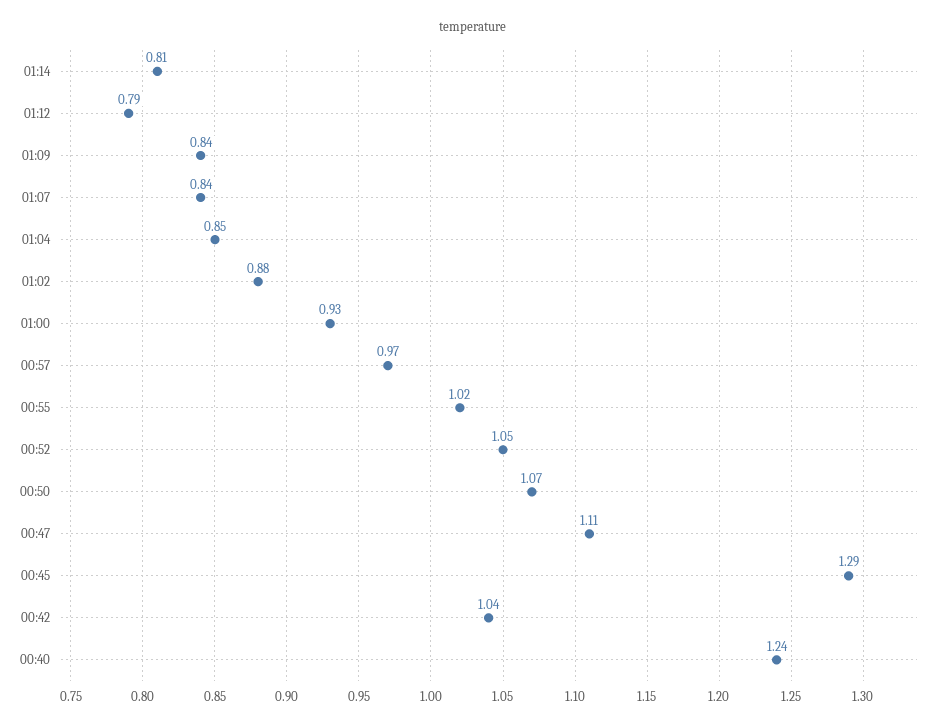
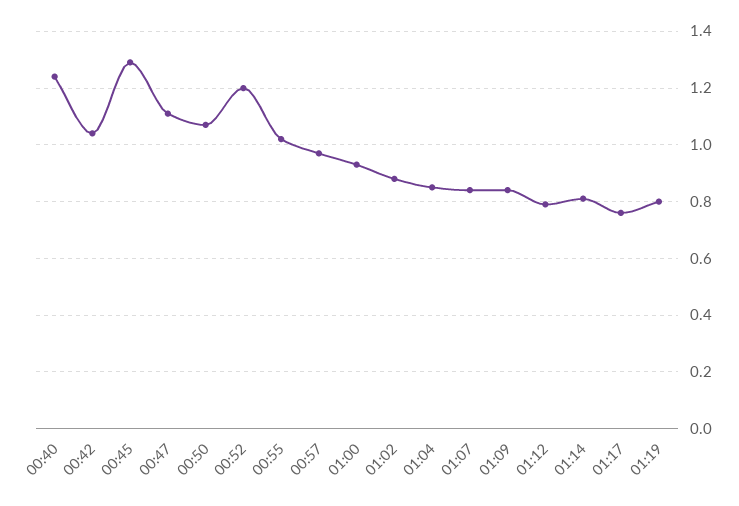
00:52: 1.05 -> 1.2
01:17: none -> 0.75
01:19: none -> 0.8

